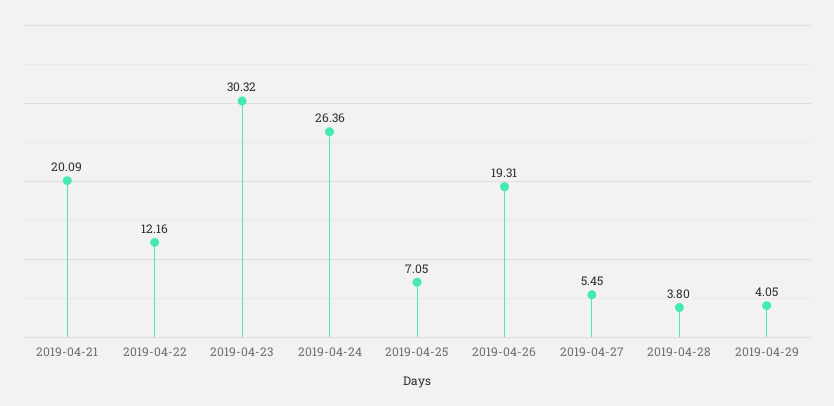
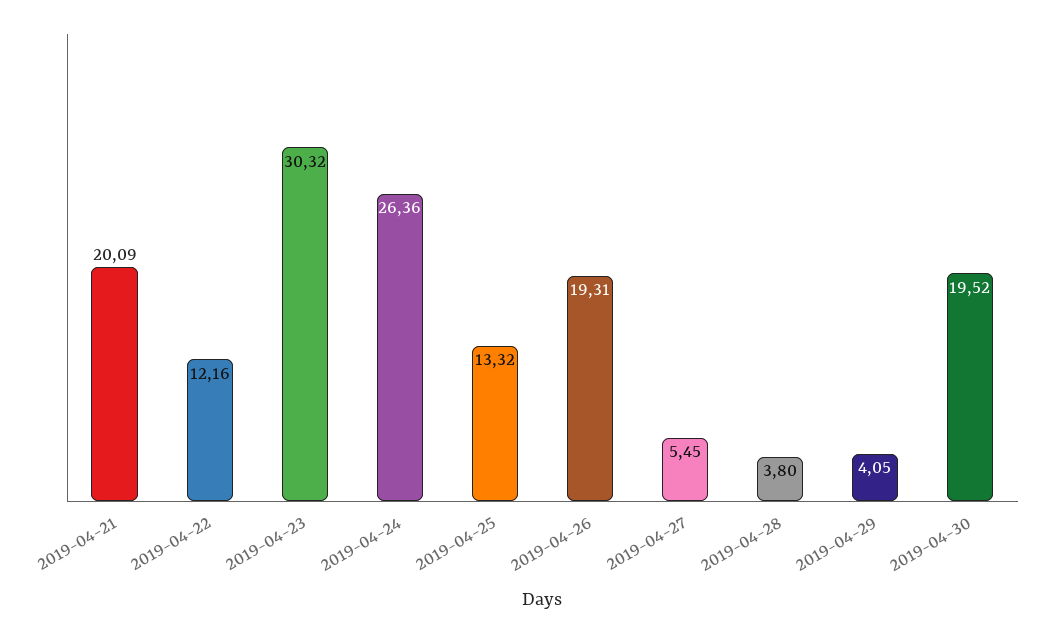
2019-04-25: 7.05 -> 13.32
2019-04-30: none -> 19.52

